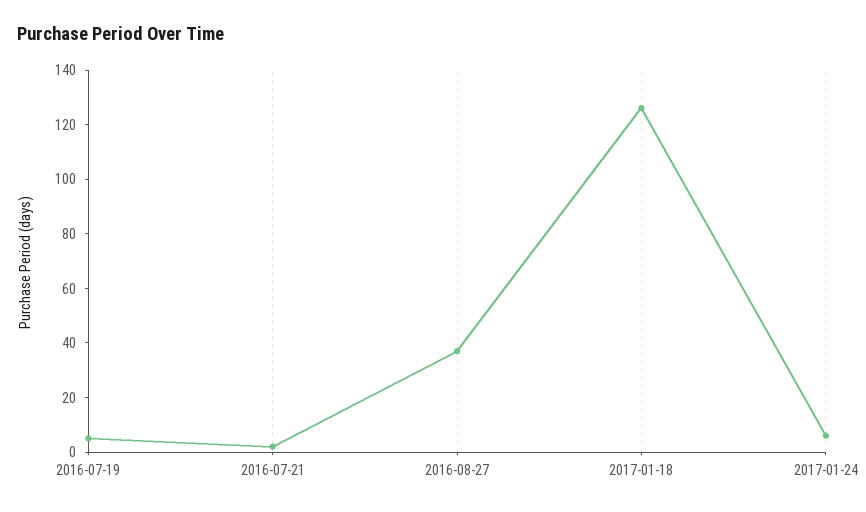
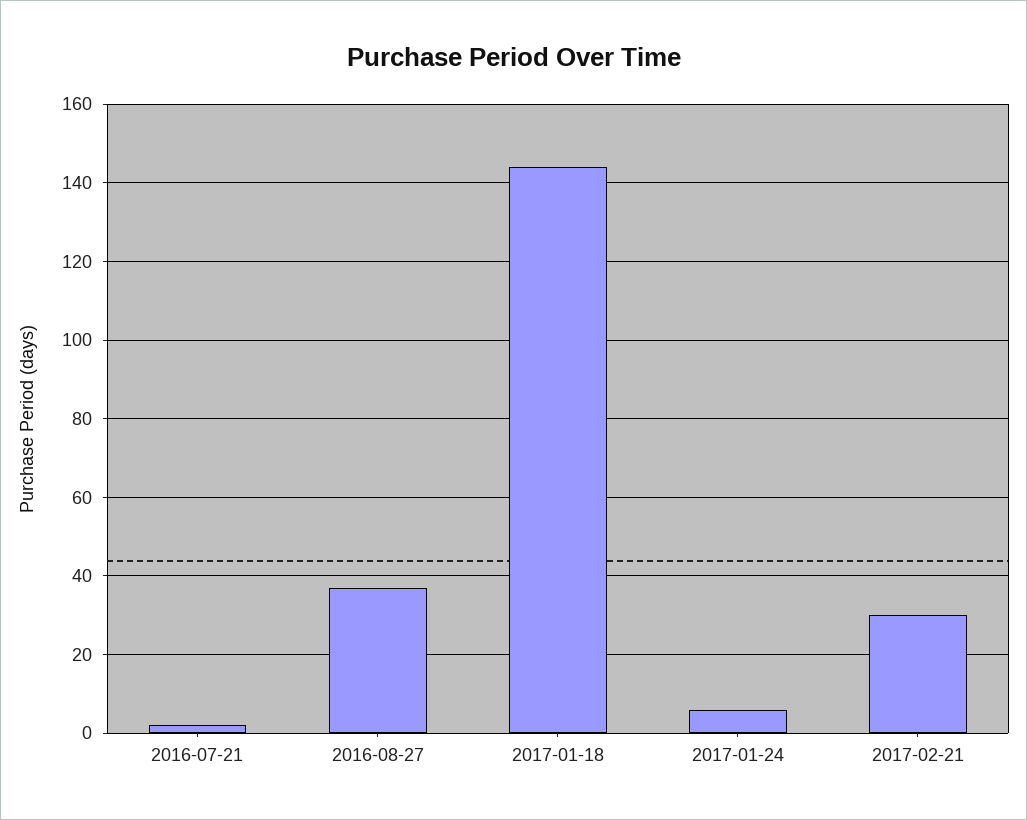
2016-07-19: 5 -> none
2017-01-18: 125 -> 145
2017-02-21: none -> 30

